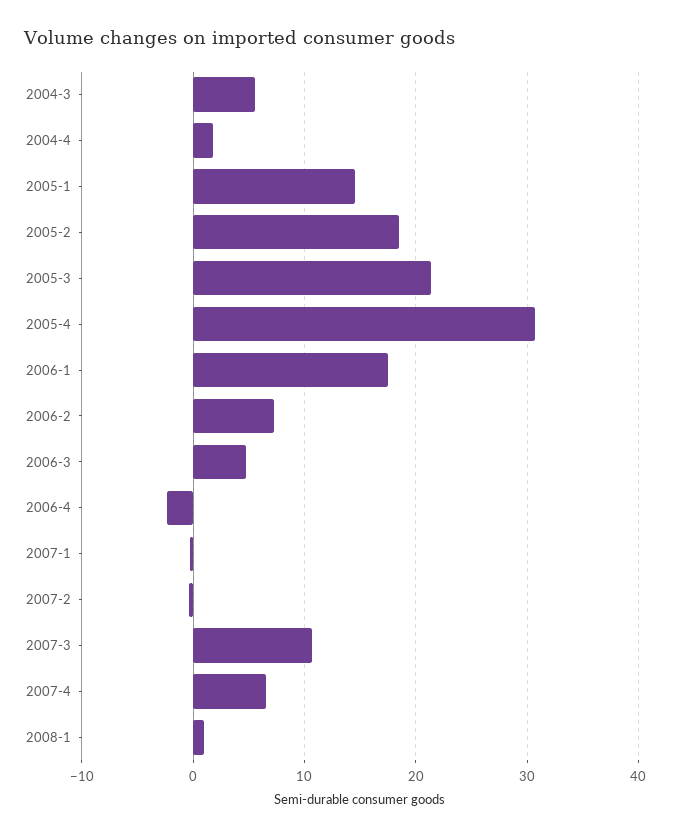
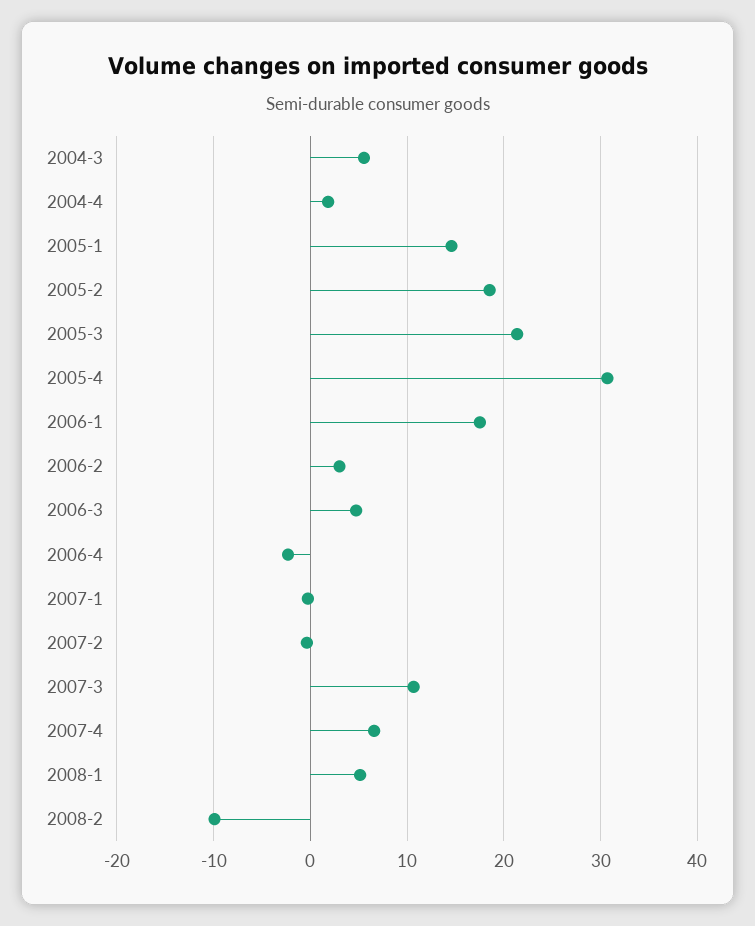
2006-2: 7 -> 3
2008-1: 1 -> 5
2008-2: none -> -10

